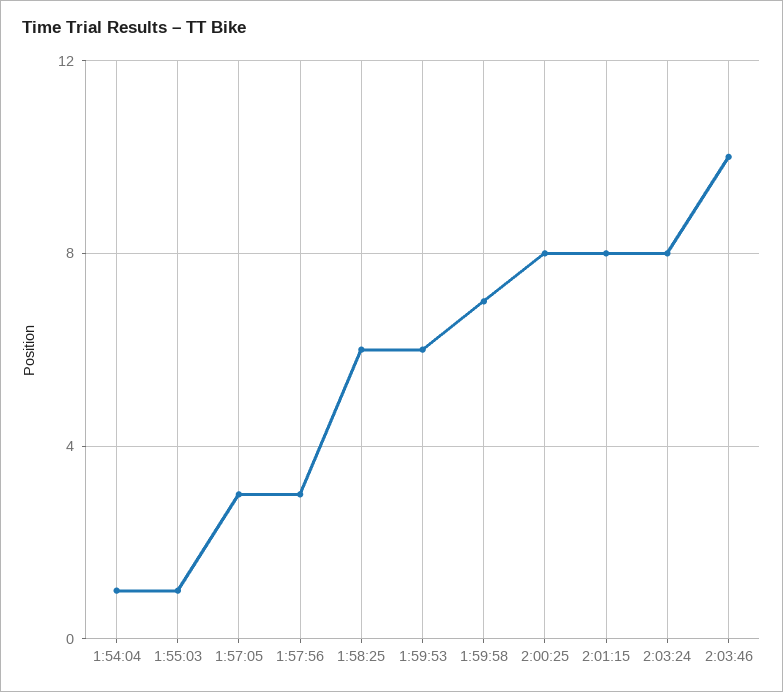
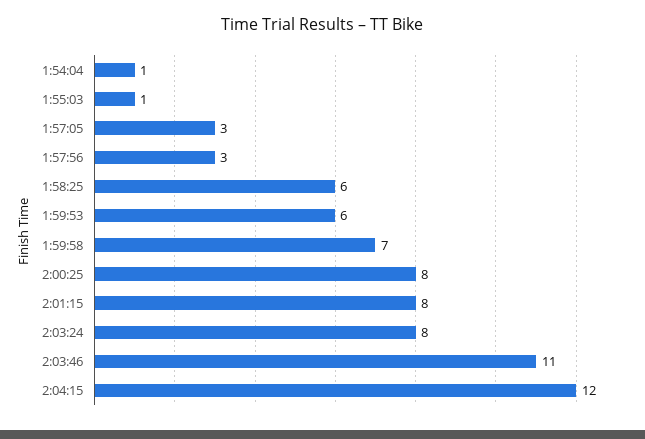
2:03:46: 10 -> 11
2:04:15: none -> 12

